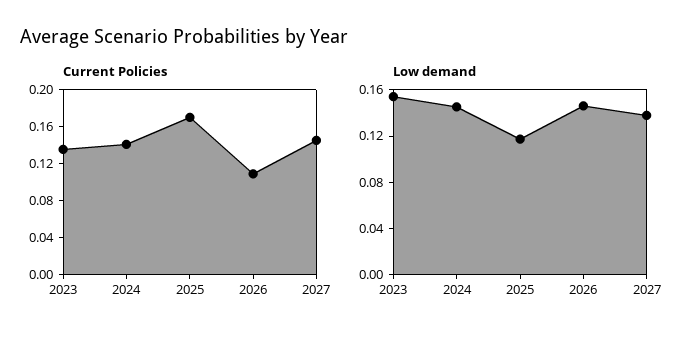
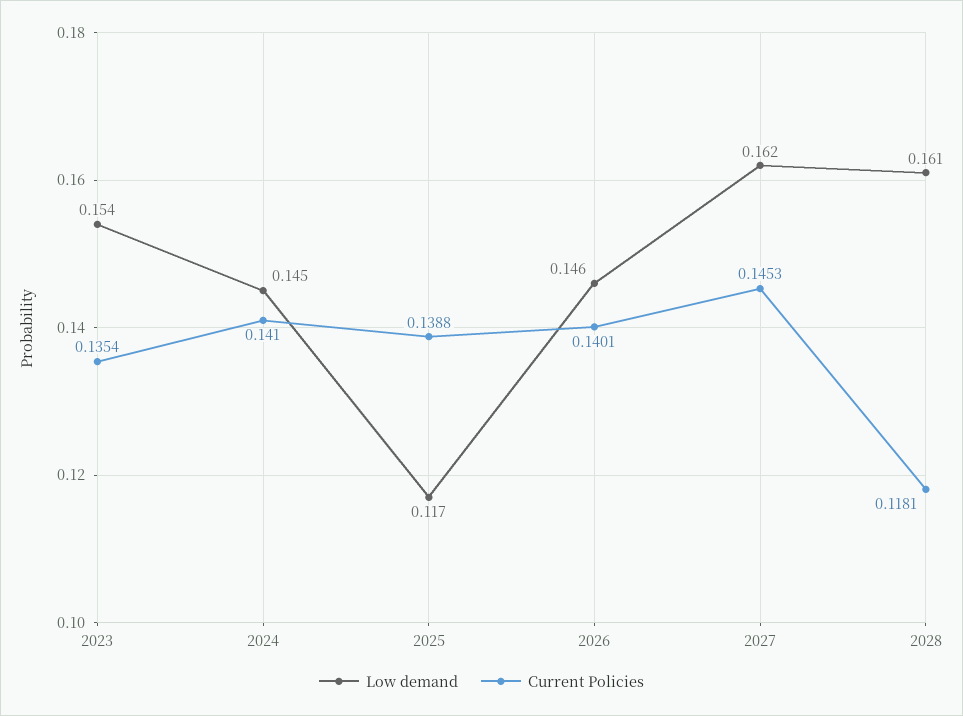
Current Policies, 2025: 0.17 -> 0.1388
Current Policies, 2026: 0.11 -> 0.1401
Low demand, 2027: 0.14 -> 0.162
Low demand, 2028: none -> 0.161
Current Policies, 2028: none -> 0.1181

